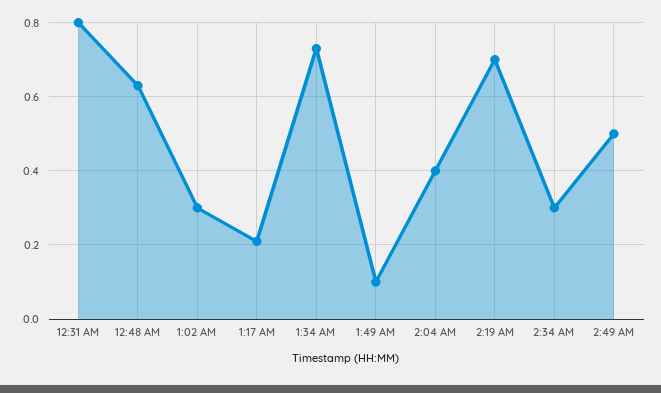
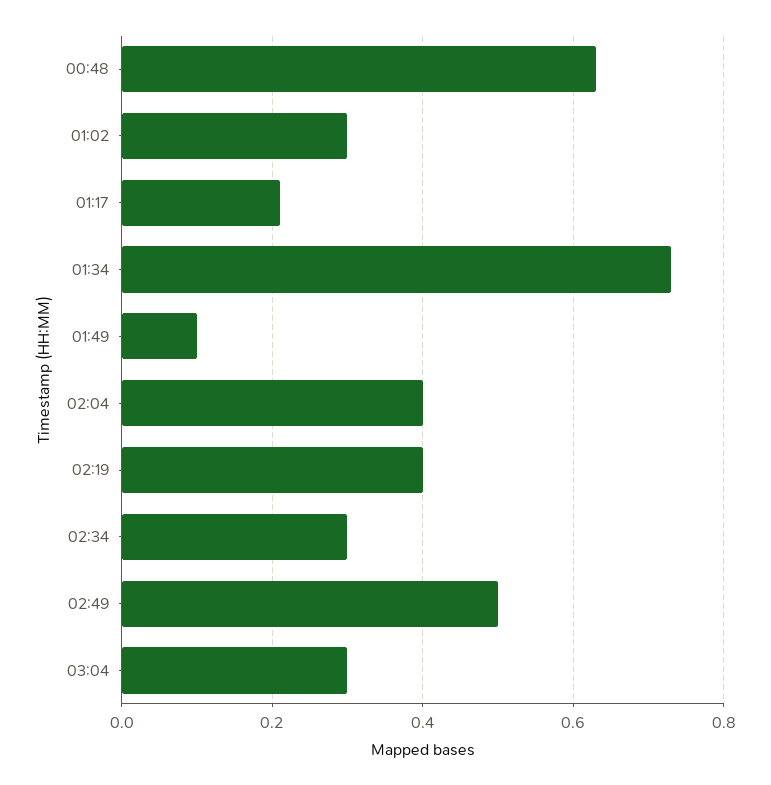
12:31 AM: 0.8 -> none
2:19 AM: 0.7 -> 0.4
03:04: none -> 0.3

